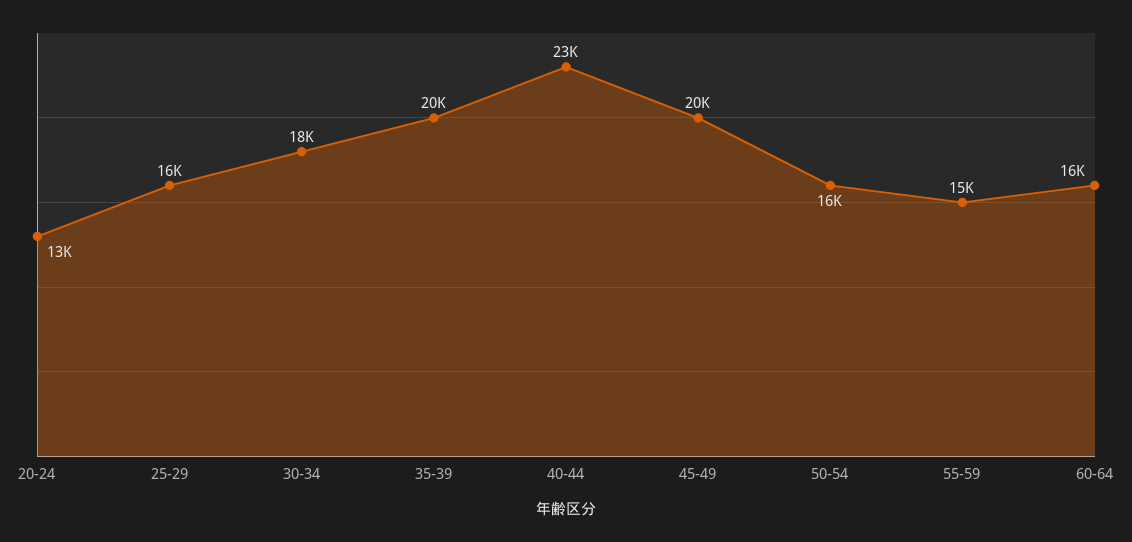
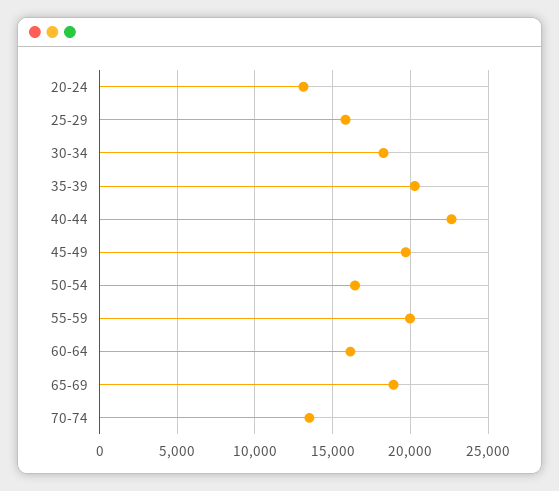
55-59: 15000 -> 20000
65-69: none -> 19000
70-74: none -> 13500

